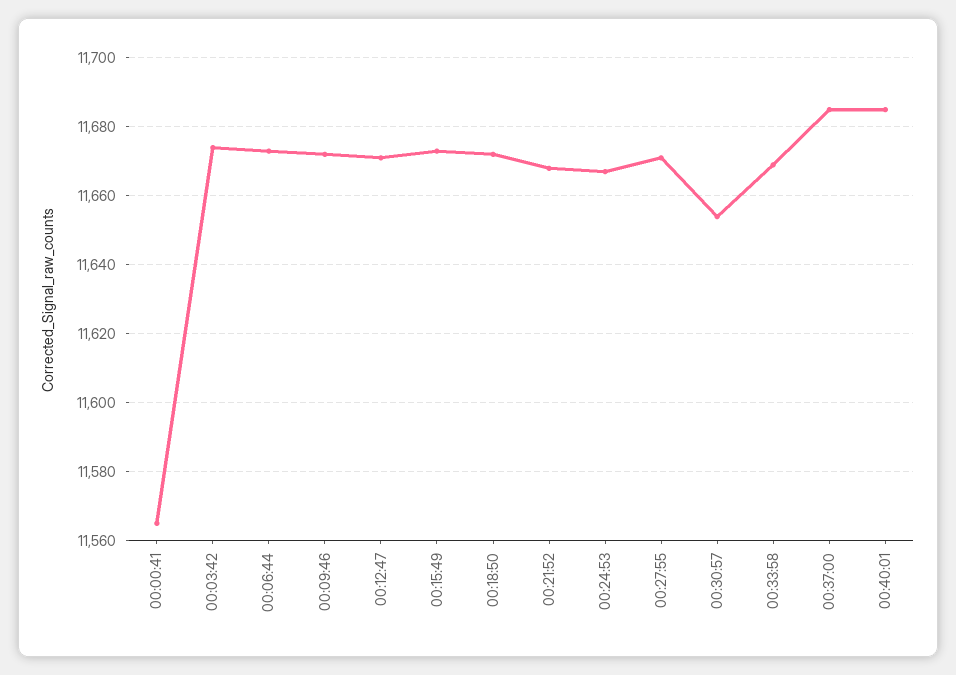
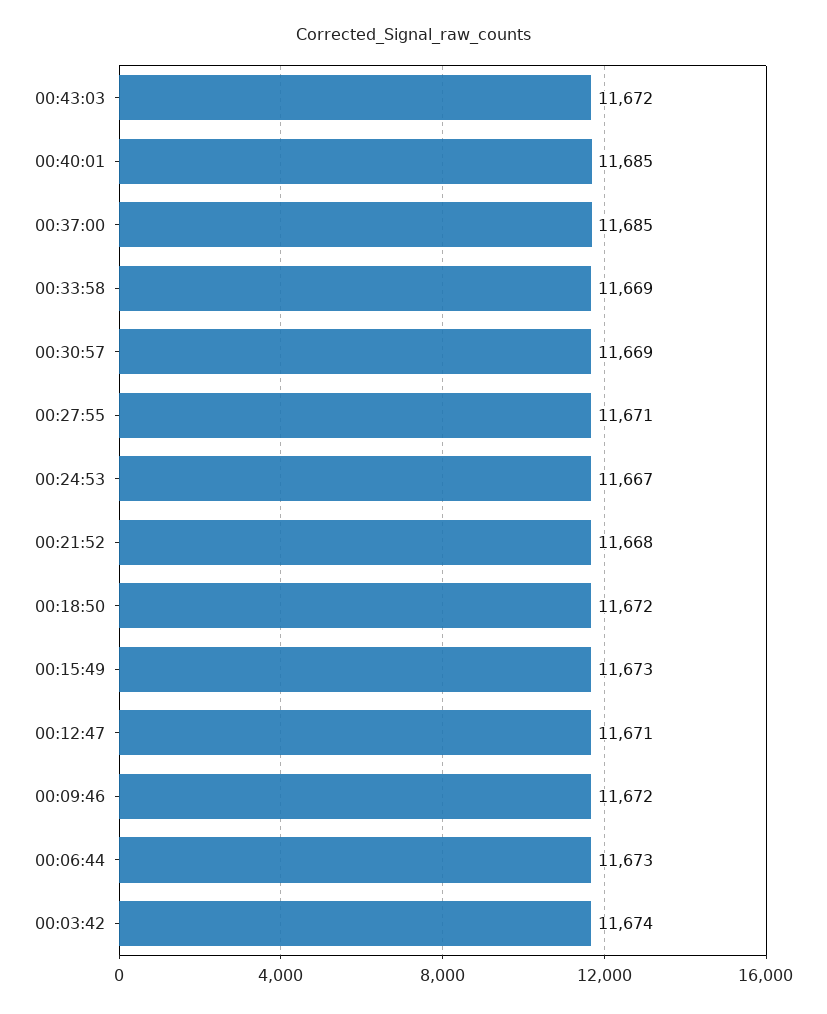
00:00:41: 11565 -> none
00:30:57: 11655 -> 11669
00:43:03: none -> 11672

